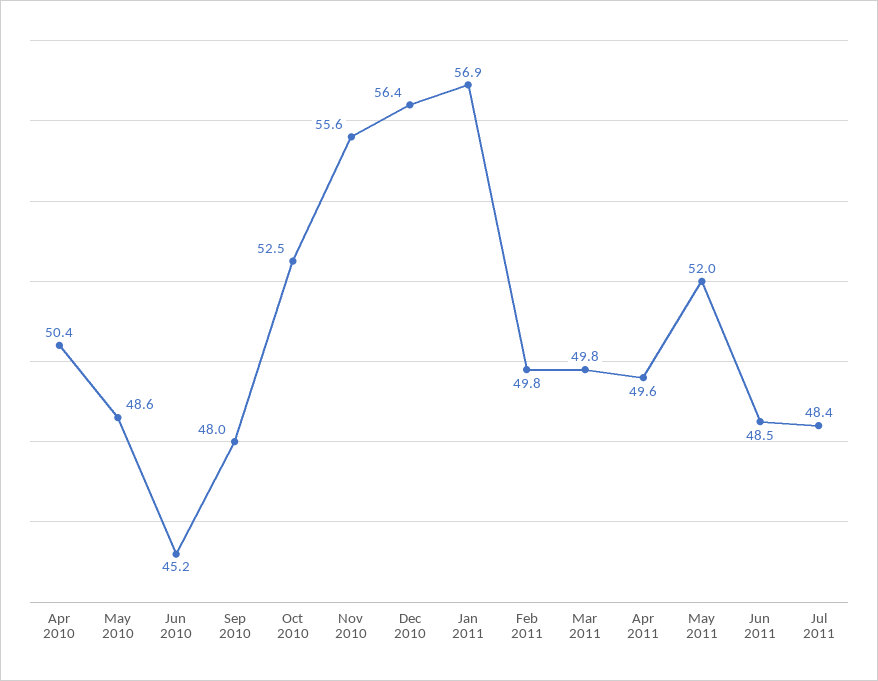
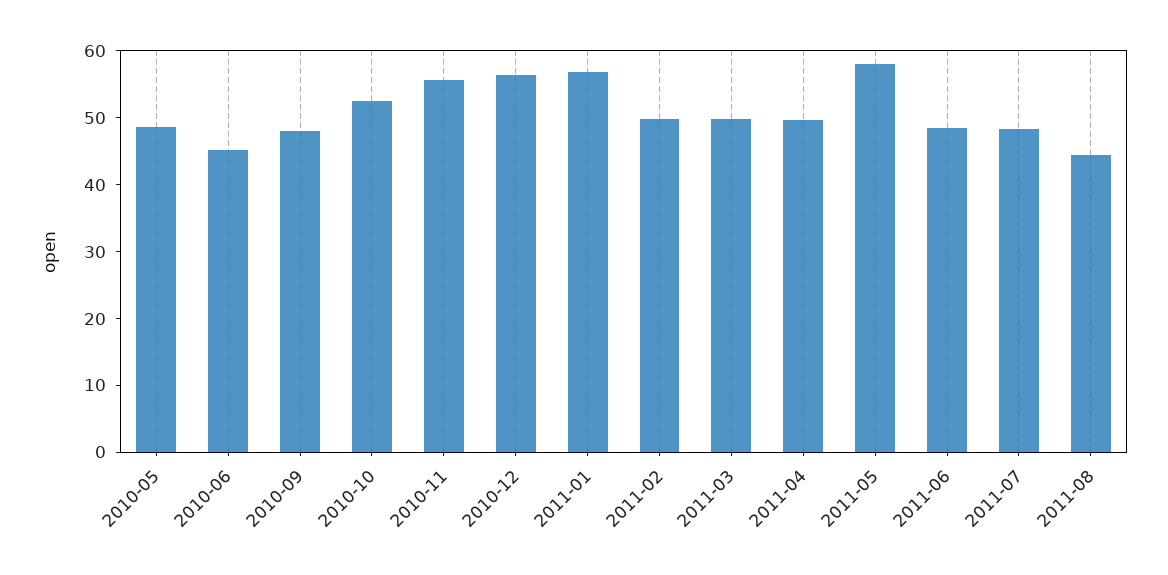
Apr 2010: 50.4 -> none
May 2011: 52 -> 58
2011-08: none -> 44

